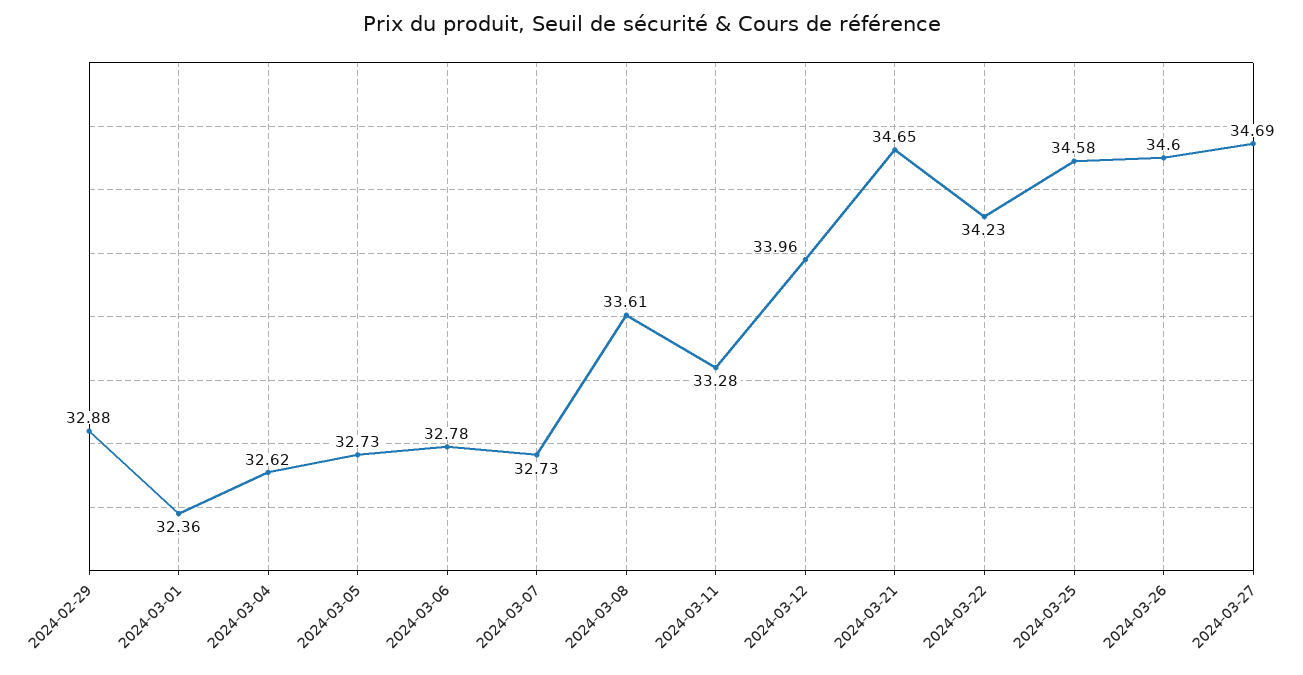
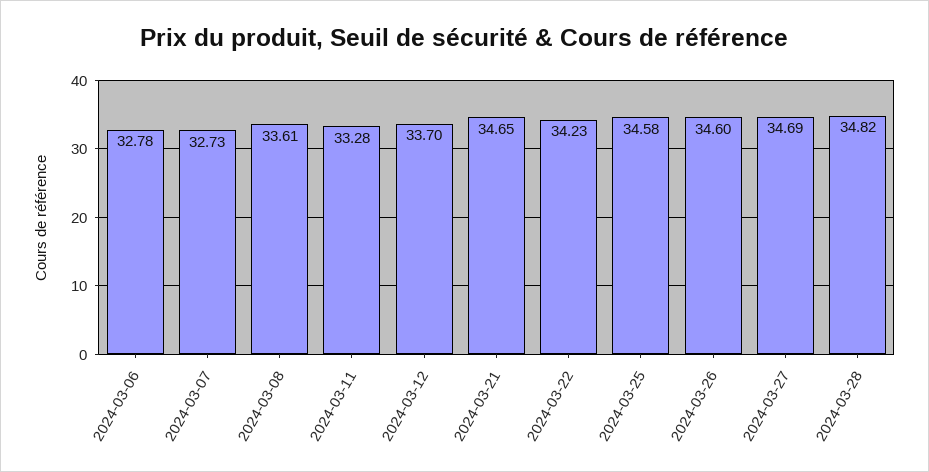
2024-02-29: 32.88 -> none
2024-03-01: 32.36 -> none
2024-03-04: 32.62 -> none
2024-03-05: 32.73 -> none
2024-03-12: 33.96 -> 33.7
2024-03-28: none -> 34.82

